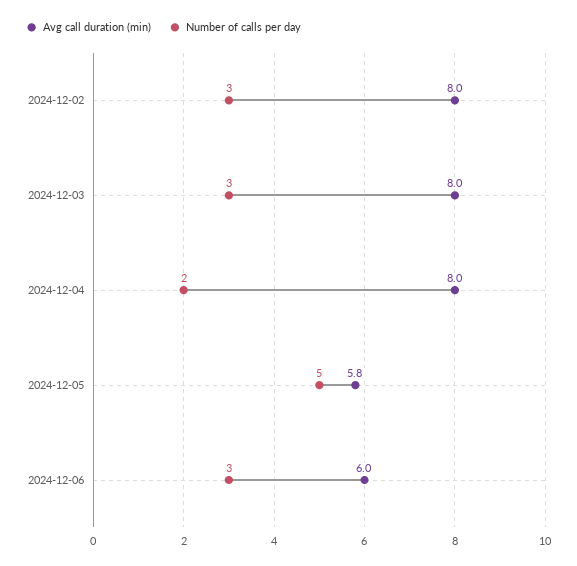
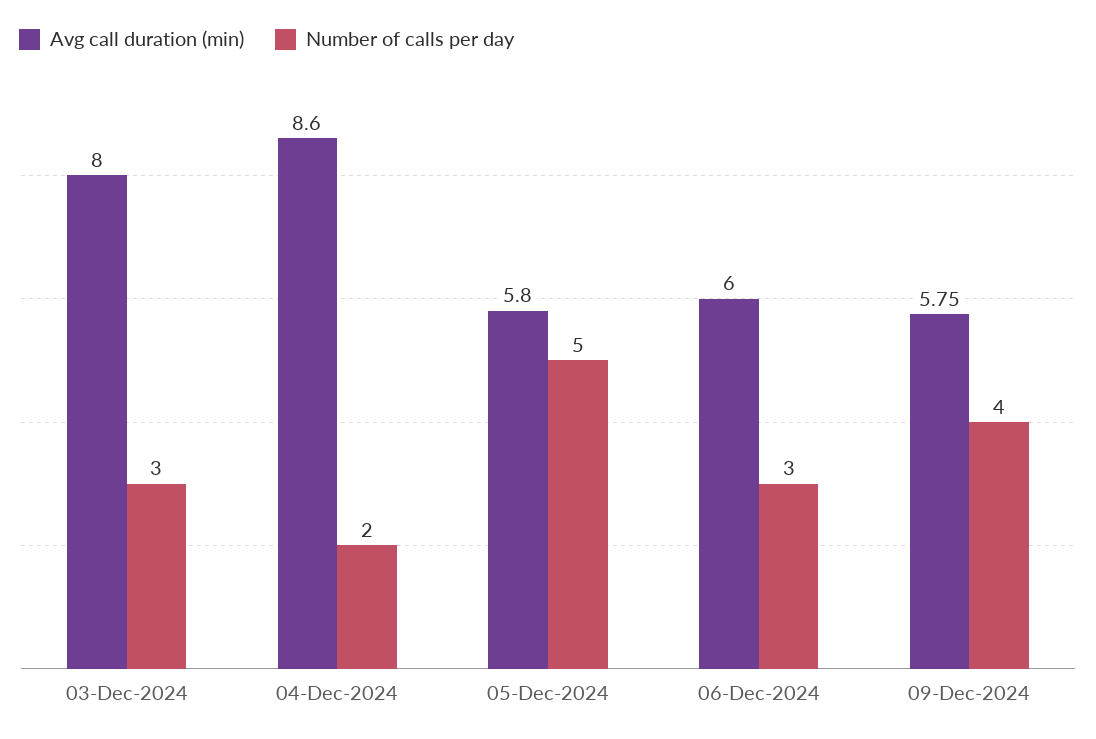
Avg call duration (min), 2024-12-02: 8 -> none
Number of calls per day, 2024-12-02: 3 -> none
Avg call duration (min), 2024-12-04: 8 -> 8.6
Avg call duration (min), 09-Dec-2024: none -> 5.75
Number of calls per day, 09-Dec-2024: none -> 4

